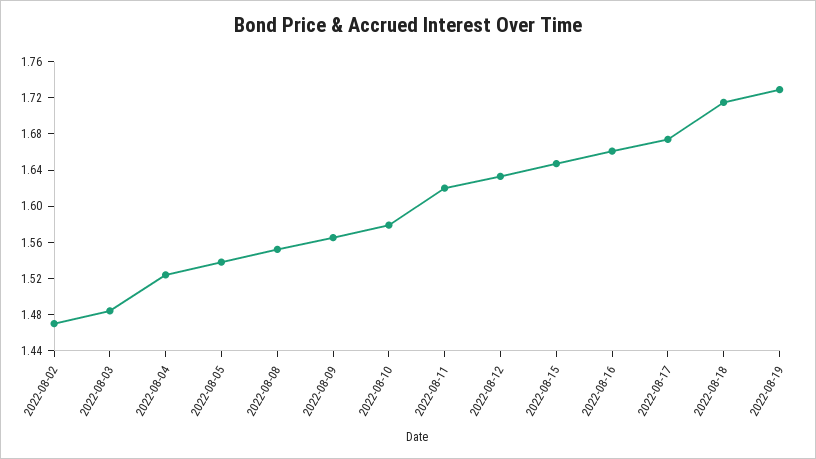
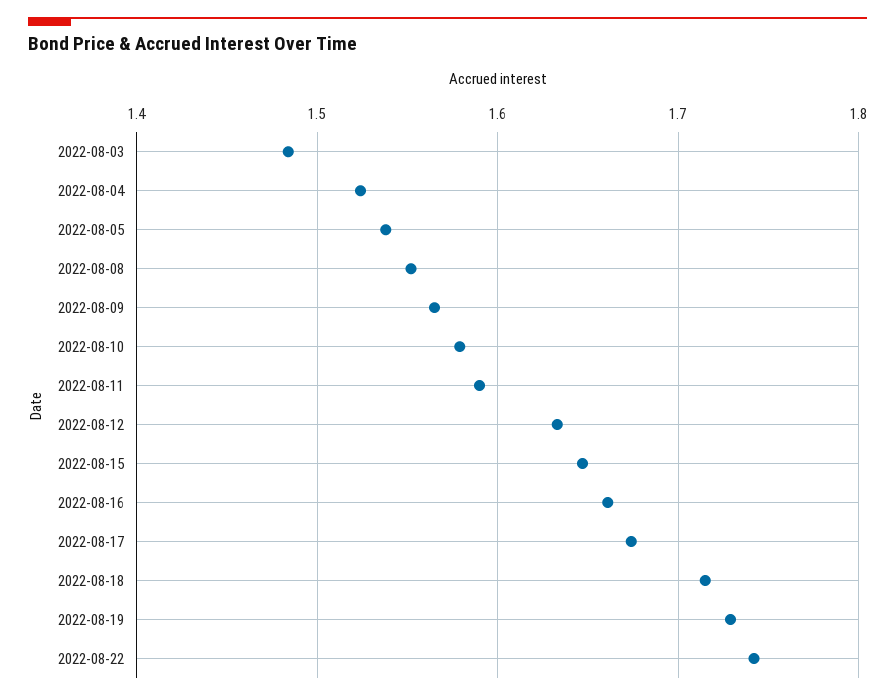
2022-08-02: 1.47 -> none
2022-08-11: 1.62 -> 1.59
2022-08-22: none -> 1.74

